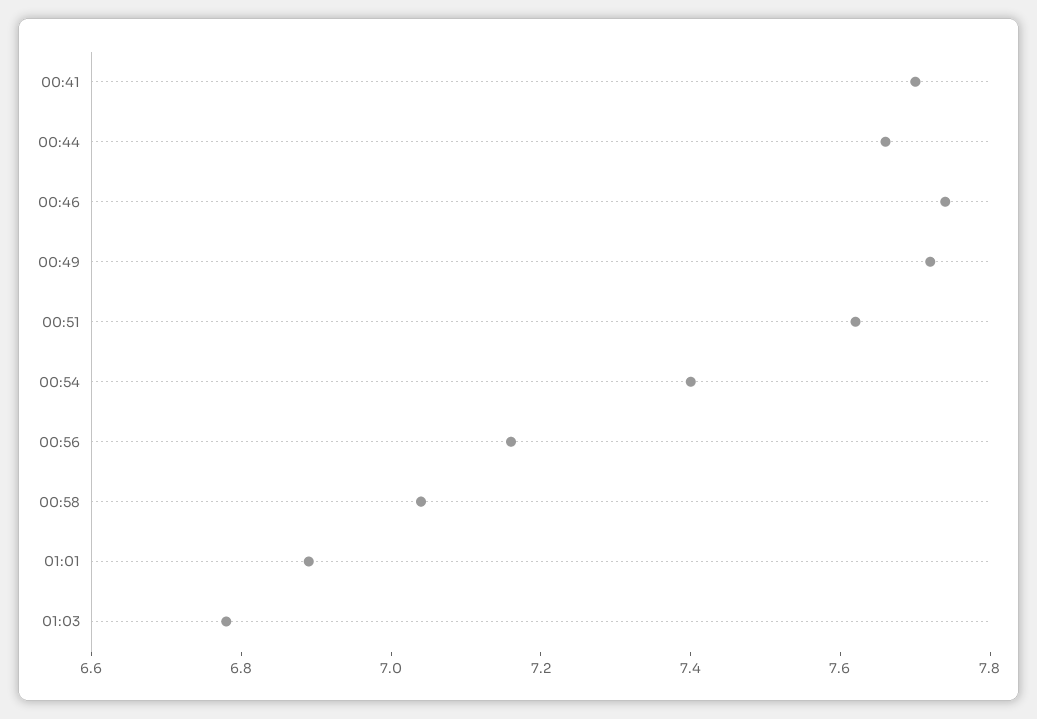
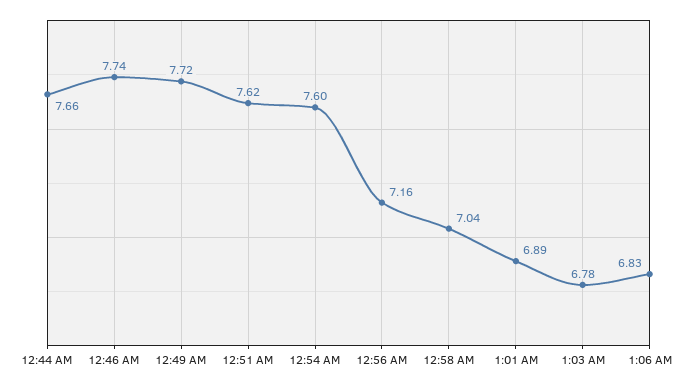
00:41: 7.7 -> none
00:54: 7.4 -> 7.6
1:06 AM: none -> 6.83

